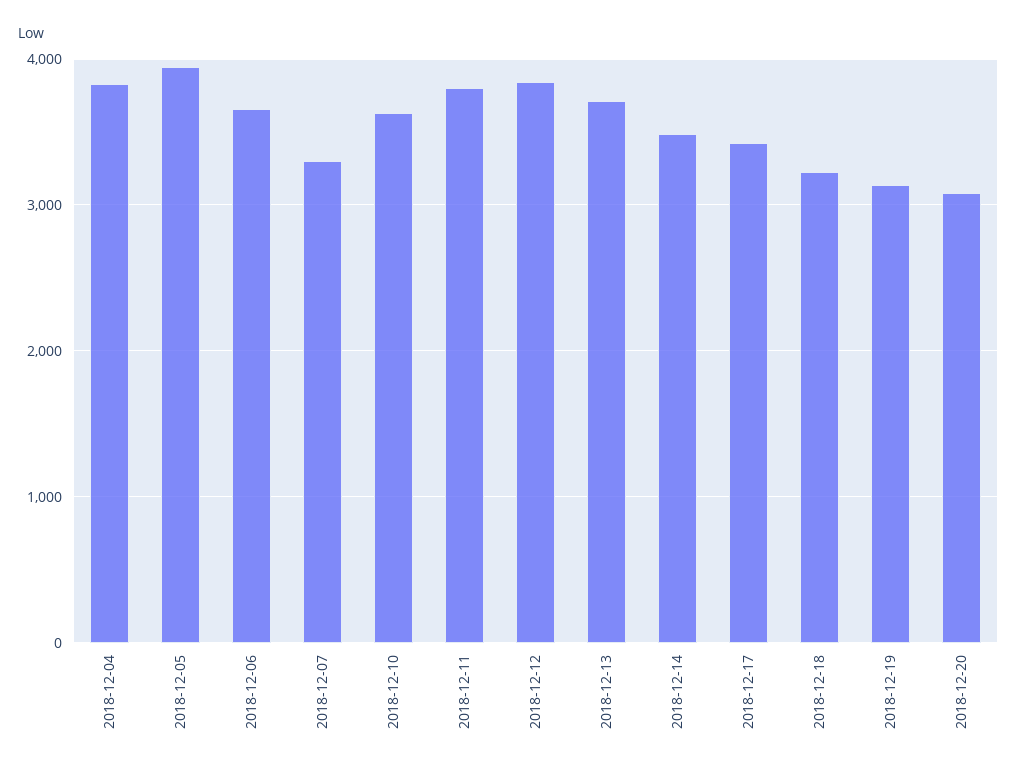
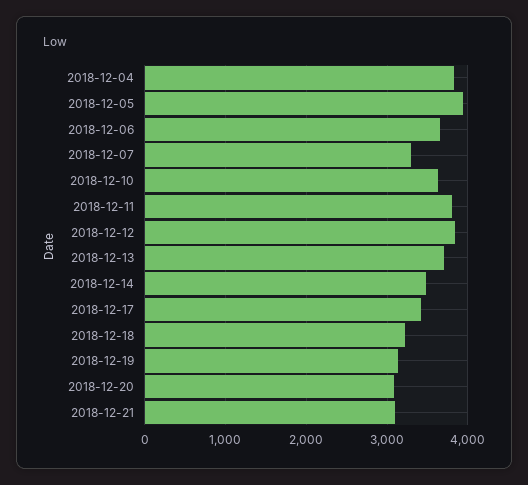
2018-12-21: none -> 3100

